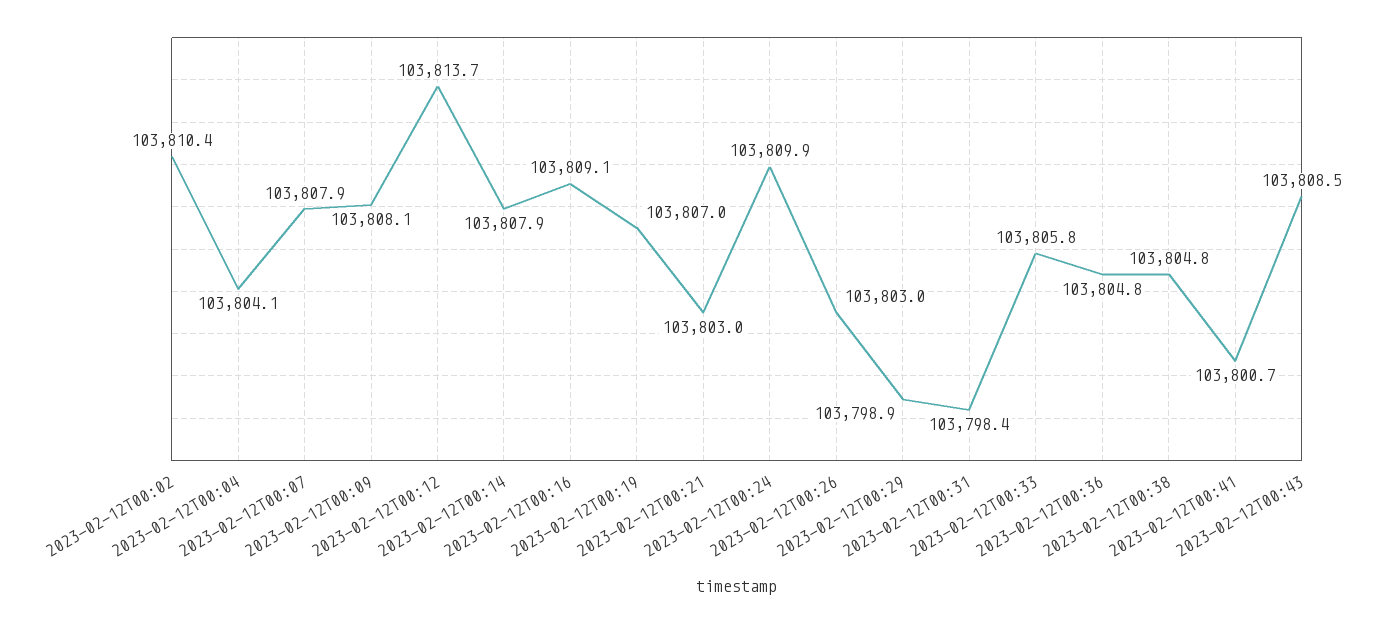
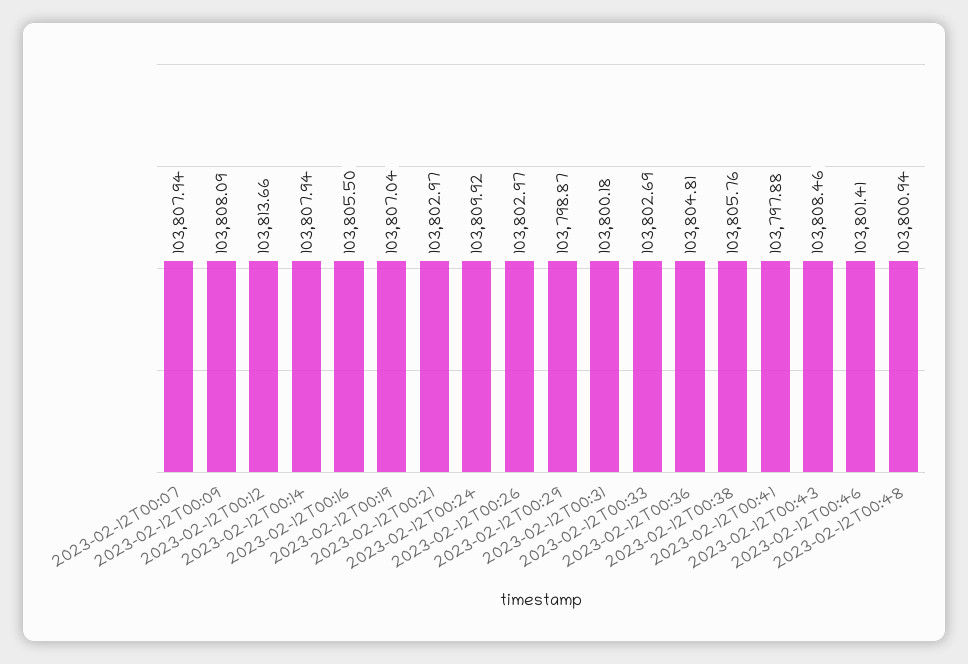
2023-02-12T00:02: 103810.4 -> none
2023-02-12T00:04: 103804.1 -> none
2023-02-12T00:16: 103809.1 -> 103805.5
2023-02-12T00:31: 103798.4 -> 103800.18
2023-02-12T00:33: 103805.8 -> 103802.69
2023-02-12T00:38: 103804.8 -> 103805.76
2023-02-12T00:41: 103800.7 -> 103797.88
2023-02-12T00:46: none -> 103801.41
2023-02-12T00:48: none -> 103800.94

